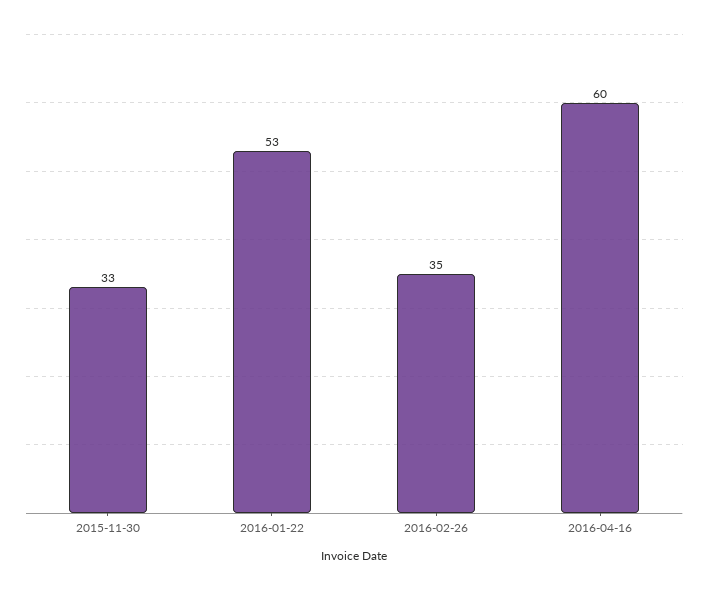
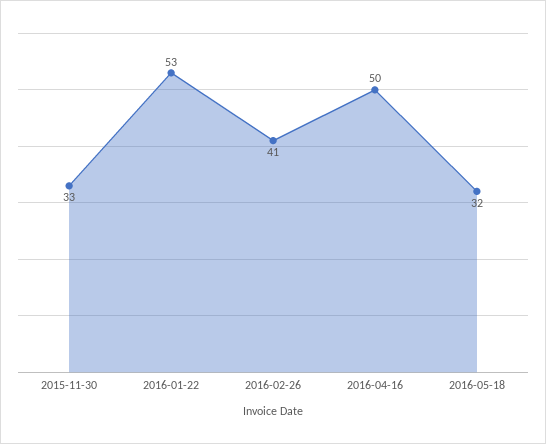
2016-02-26: 35 -> 41
2016-04-16: 60 -> 50
2016-05-18: none -> 32

